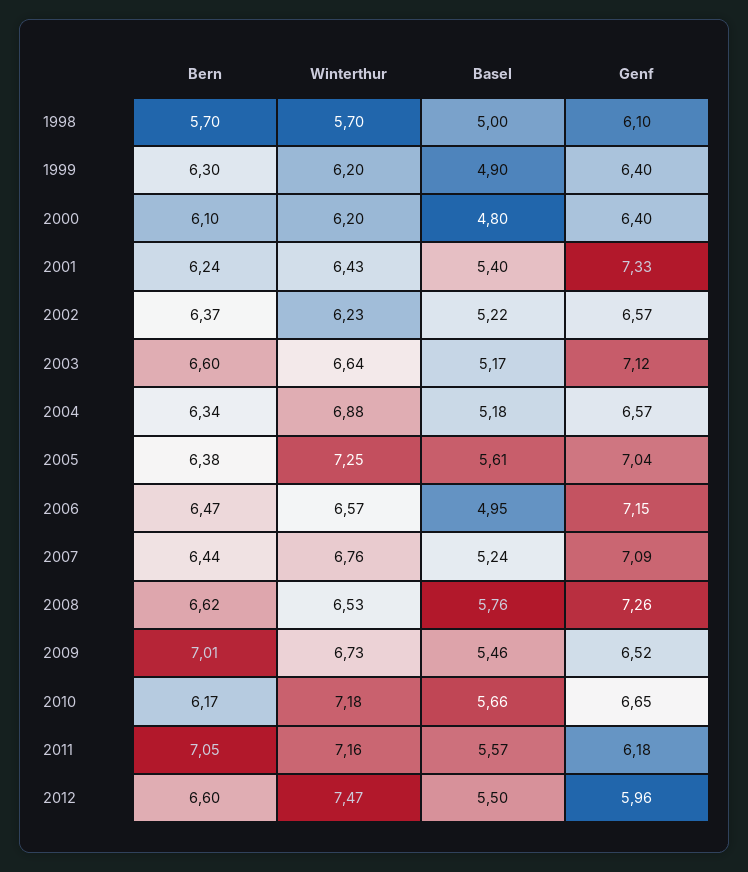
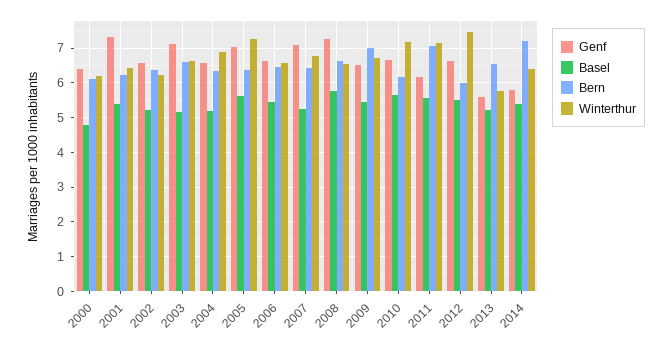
Bern, 1998: 5.7 -> none
Winterthur, 1998: 5.7 -> none
Basel, 1998: 5 -> none
Genf, 1998: 6.1 -> none
Bern, 1999: 6.3 -> none
Winterthur, 1999: 6.2 -> none
Basel, 1999: 4.9 -> none
Genf, 1999: 6.4 -> none
Basel, 2006: 4.95 -> 5.4
Genf, 2006: 7.15 -> 6.6
Bern, 2012: 6.6 -> 6
Genf, 2012: 5.96 -> 6.6
Genf, 2013: none -> 5.6
Basel, 2013: none -> 5.2
Bern, 2013: none -> 6.6
Winterthur, 2013: none -> 5.8
Genf, 2014: none -> 5.8
Basel, 2014: none -> 5.4
Bern, 2014: none -> 7.2
Winterthur, 2014: none -> 6.4

